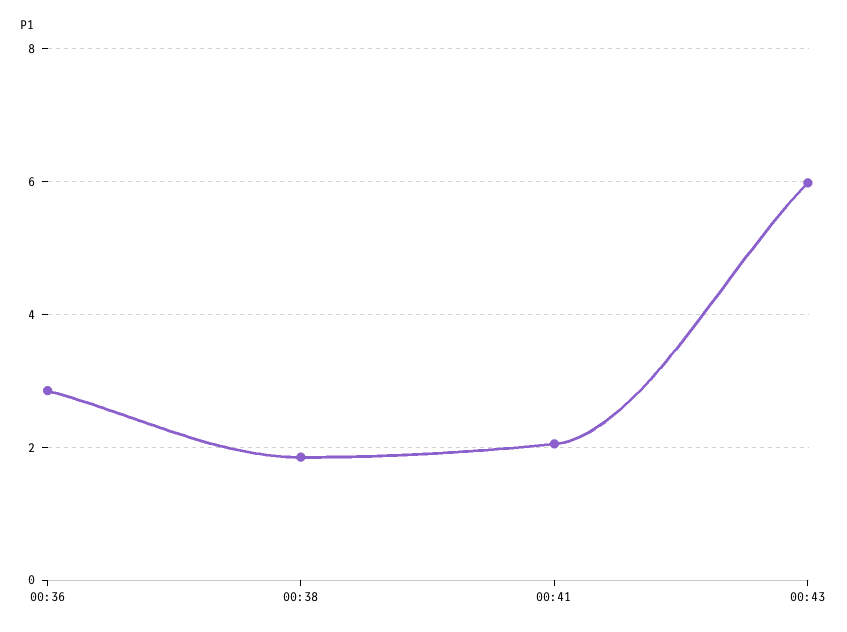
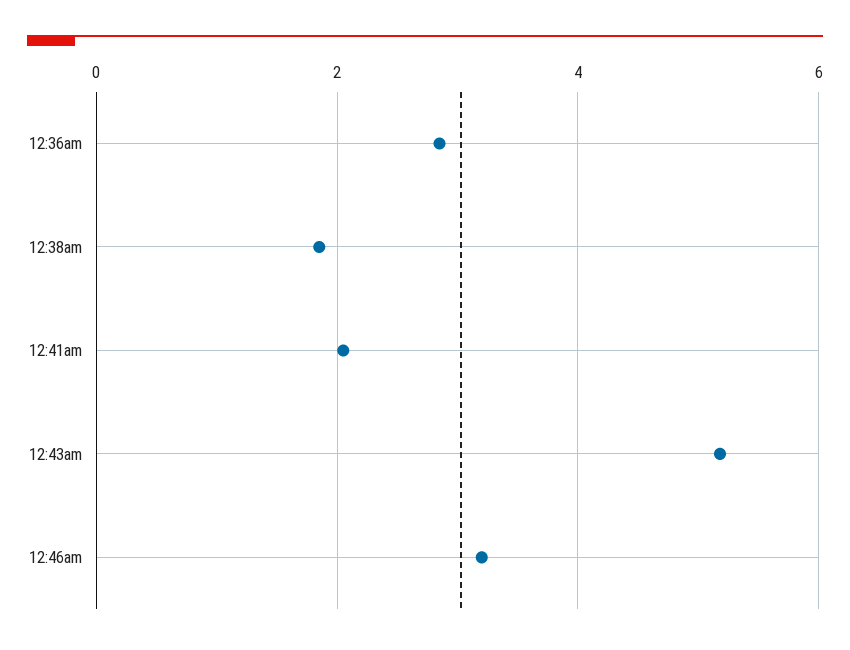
00:43: 6 -> 5.2
12:46am: none -> 3.2

